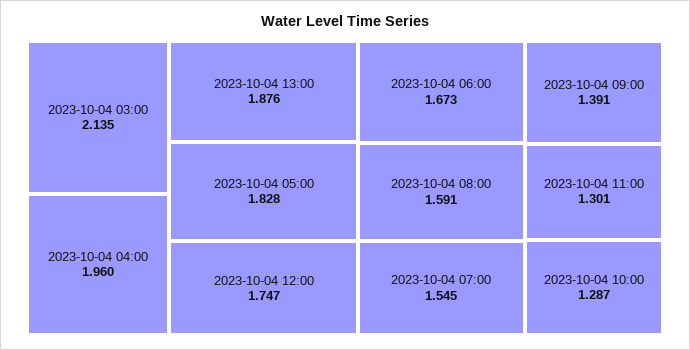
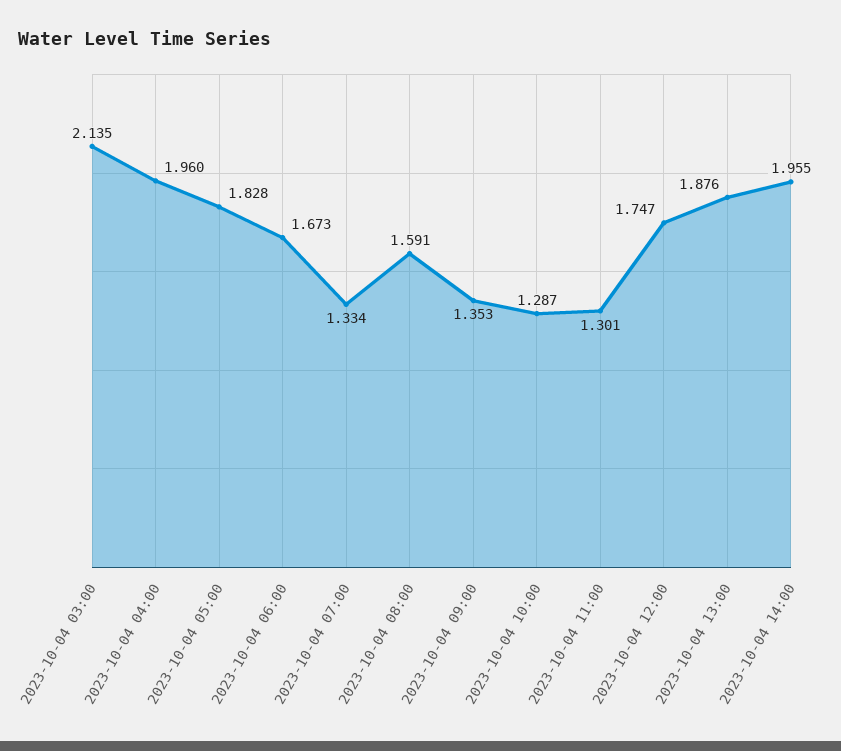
2023-10-04 07:00: 1.545 -> 1.334
2023-10-04 09:00: 1.391 -> 1.353
2023-10-04 14:00: none -> 1.955

